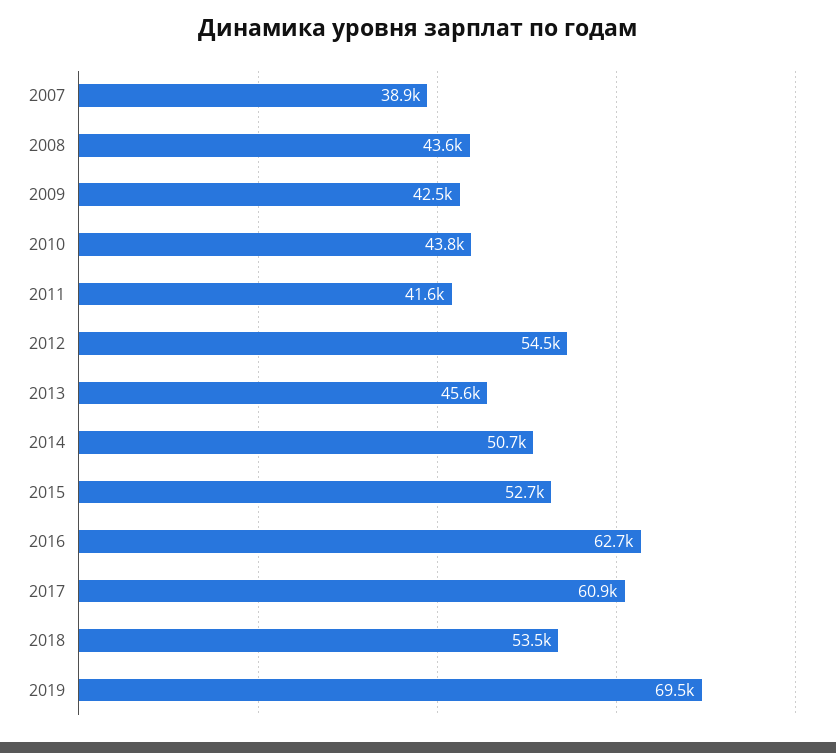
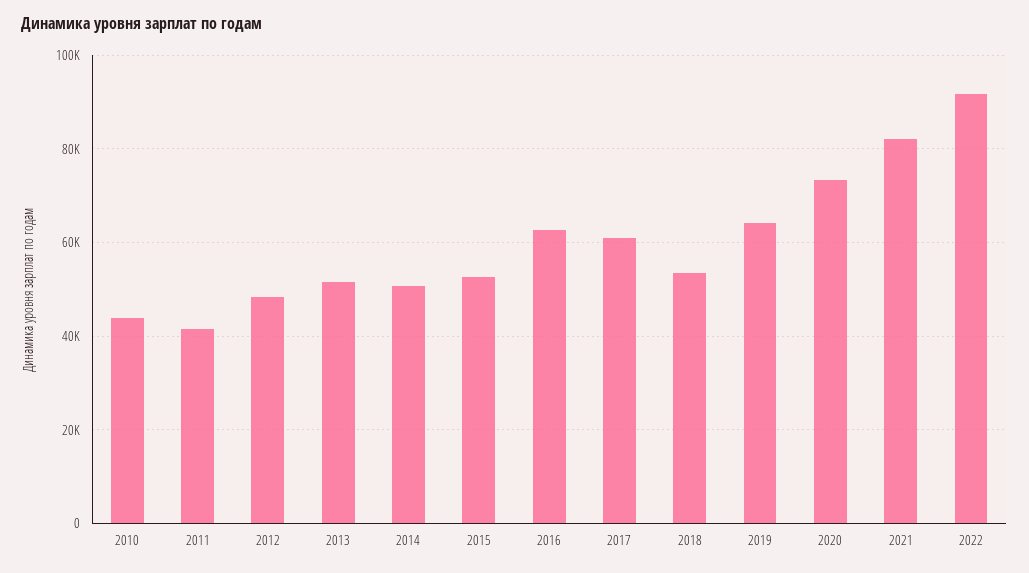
2007: 38900 -> none
2008: 43600 -> none
2009: 42500 -> none
2012: 54500 -> 48000
2013: 45600 -> 52000
2019: 69500 -> 64000
2020: none -> 74000
2021: none -> 82000
2022: none -> 92000

